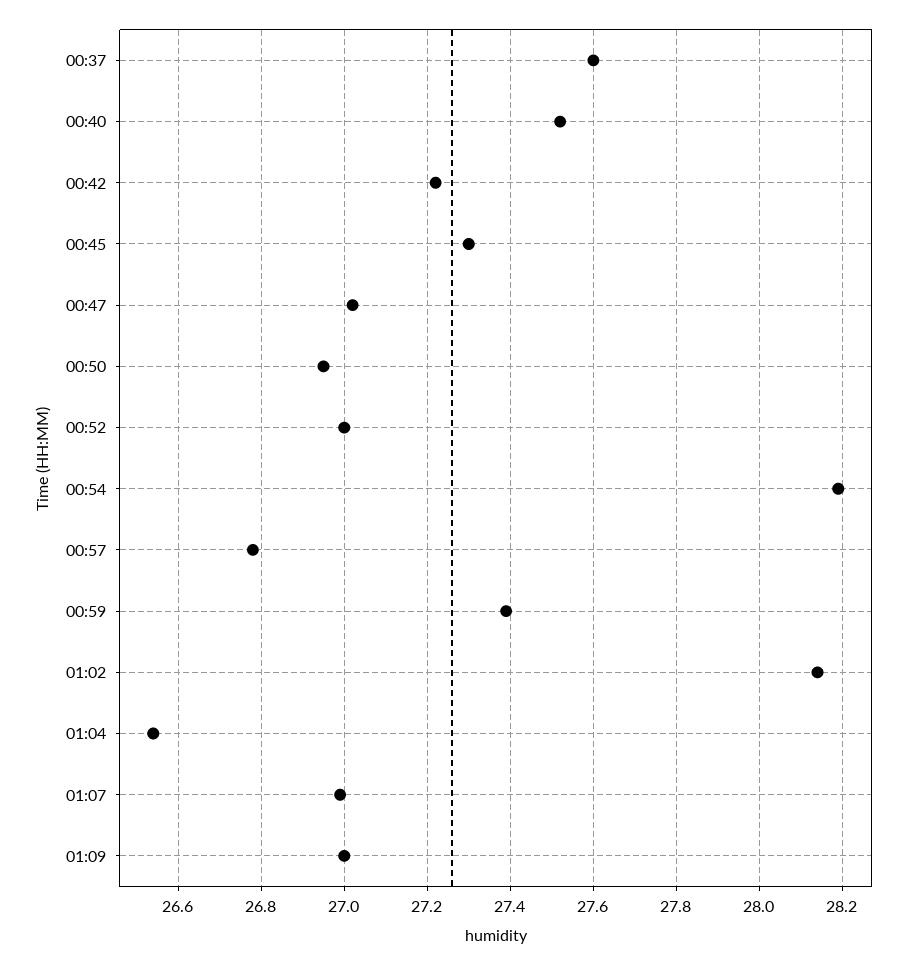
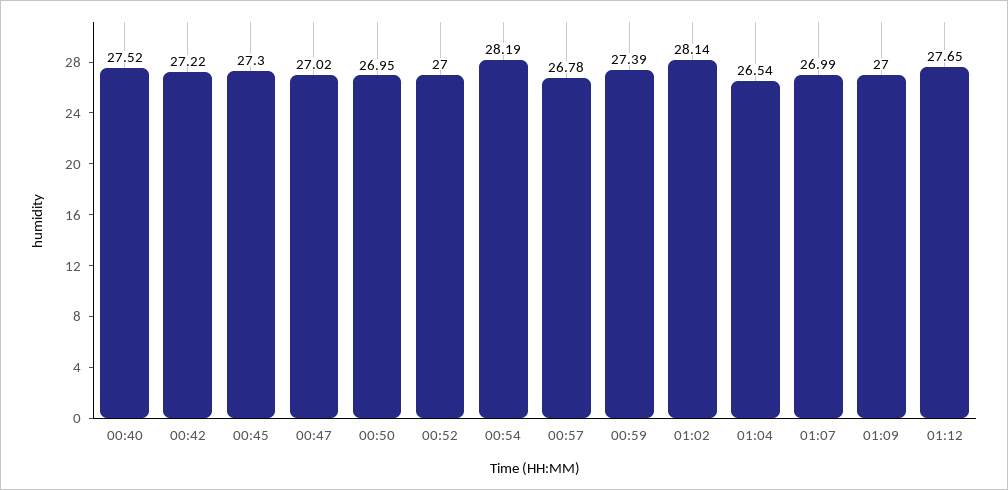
00:37: 27.6 -> none
01:12: none -> 27.65

